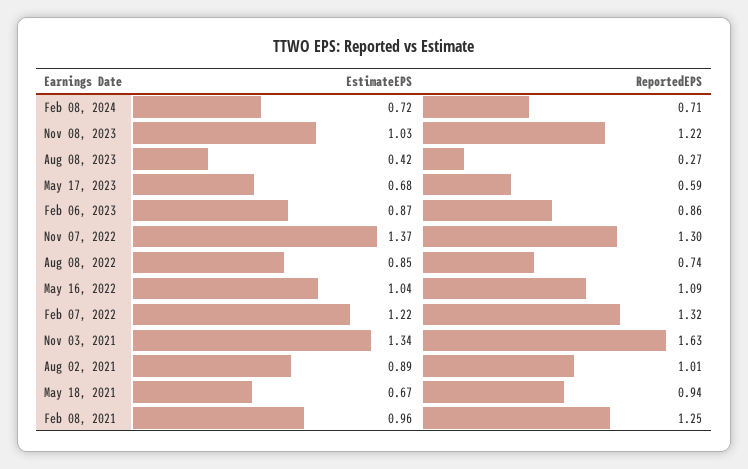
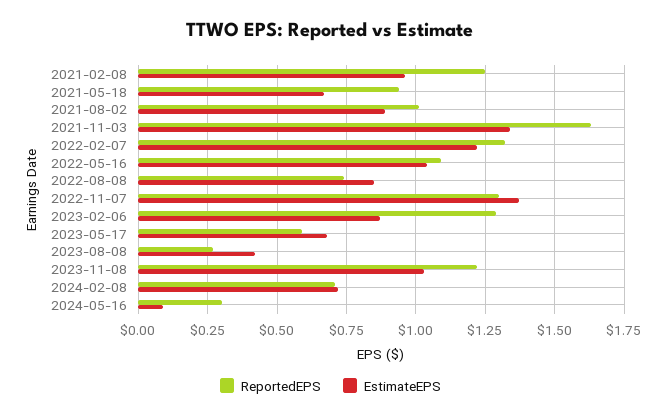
ReportedEPS, Feb 06, 2023: 0.86 -> 1.3
ReportedEPS, 2024-05-16: none -> 0.3
EstimateEPS, 2024-05-16: none -> 0.1

